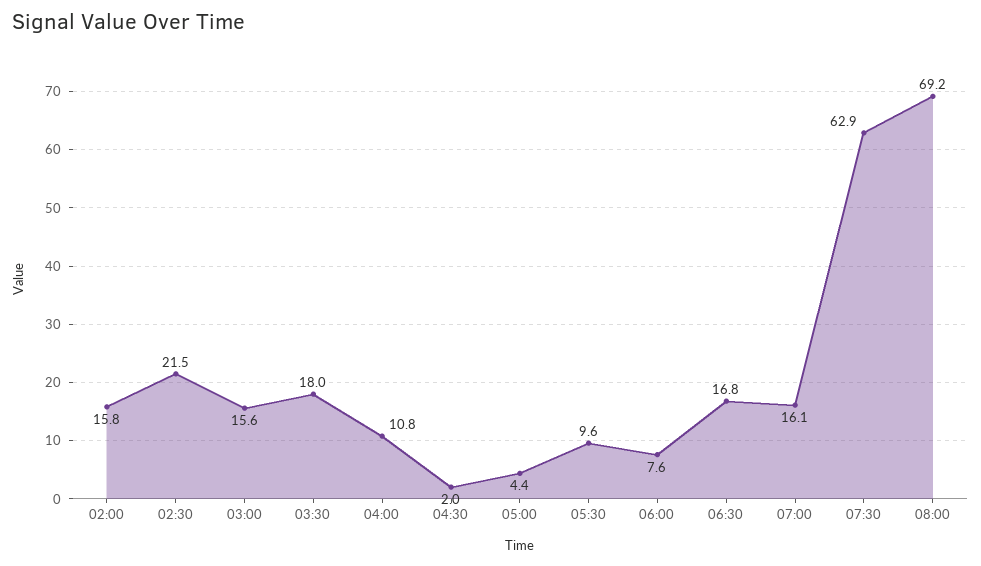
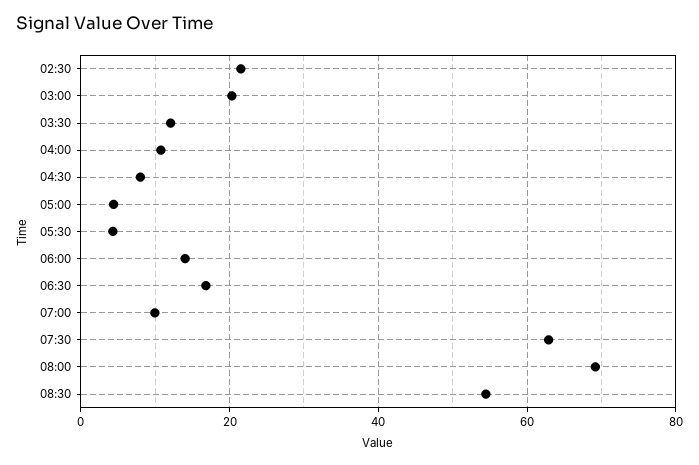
02:00: 15.8 -> none
03:00: 15.6 -> 20
03:30: 18 -> 12
04:30: 2 -> 8
05:30: 9.6 -> 4
06:00: 7.6 -> 14
07:00: 16.1 -> 10
08:30: none -> 54

